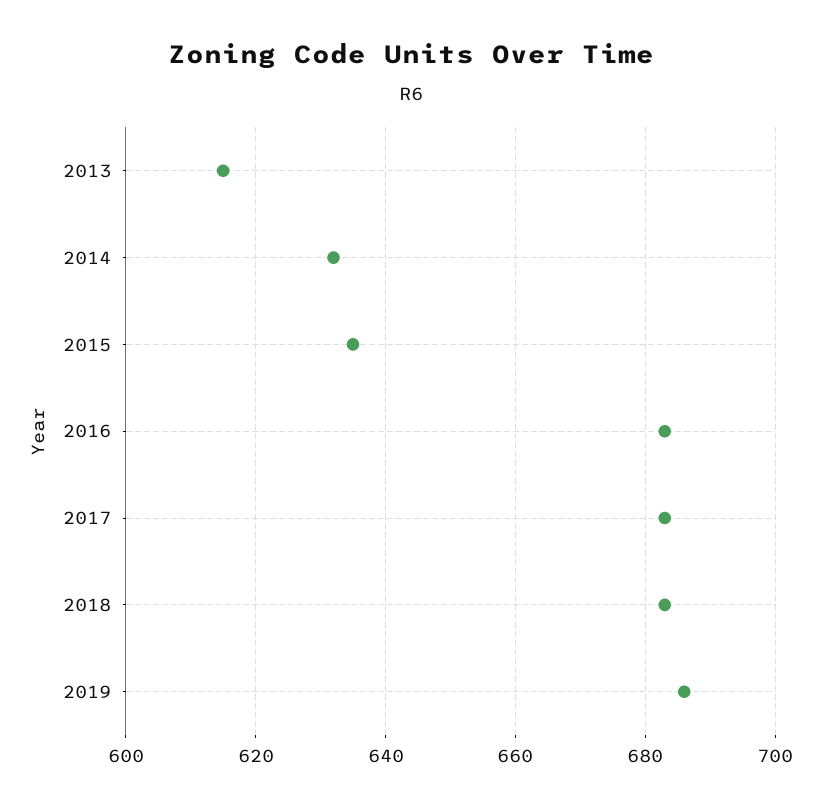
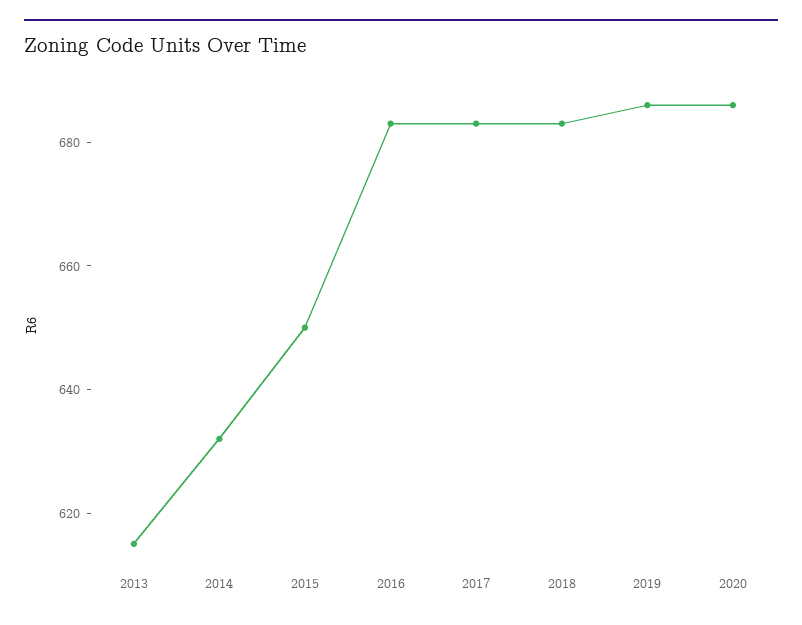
2015: 635 -> 650
2020: none -> 685

